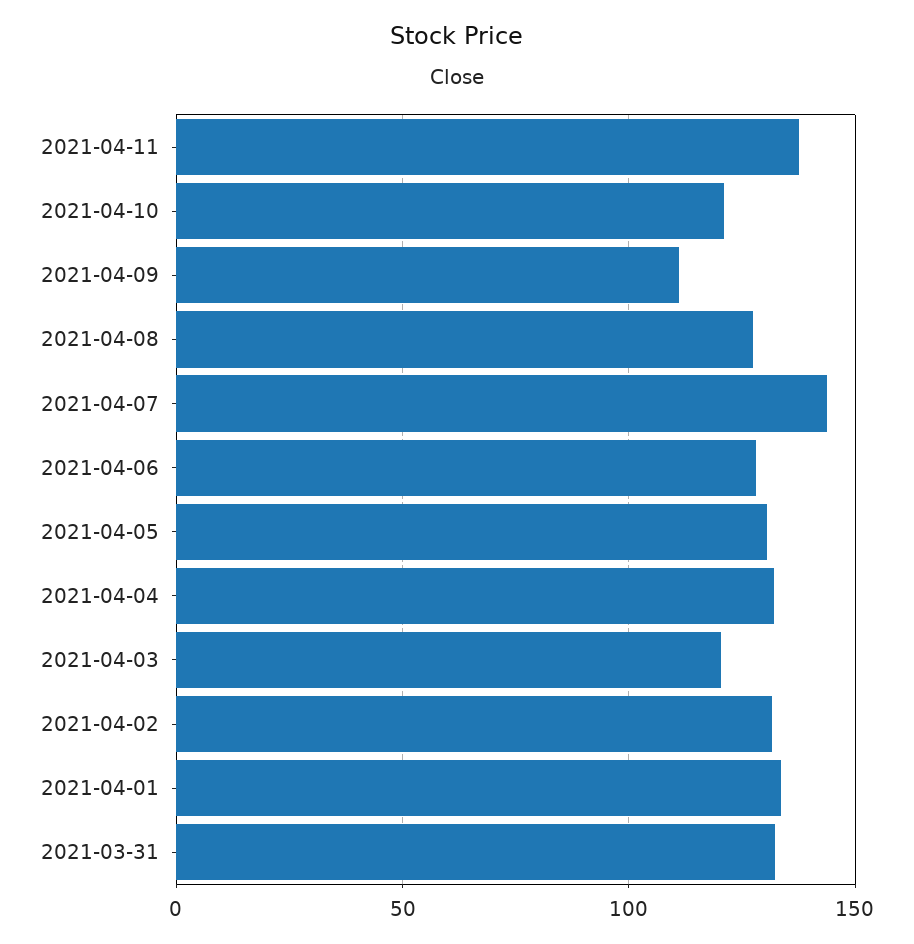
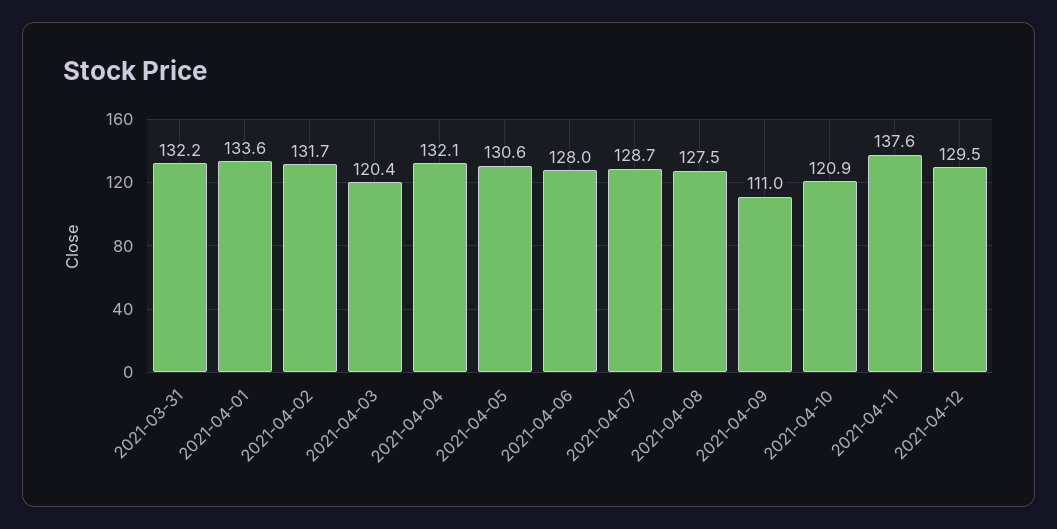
2021-04-07: 145 -> 128.7
2021-04-12: none -> 129.5

